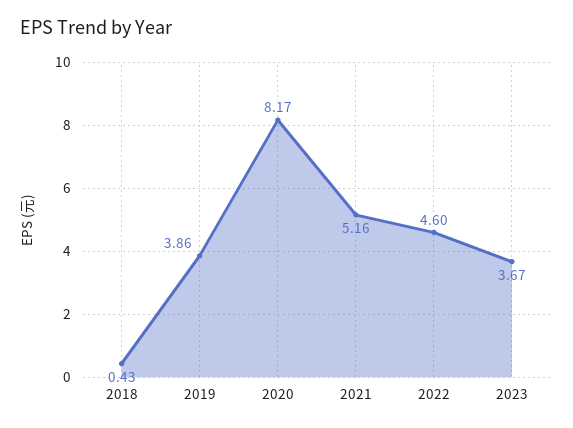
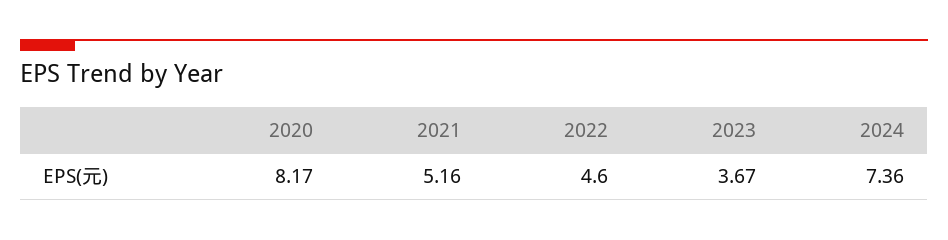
2018: 0.43 -> none
2019: 3.86 -> none
2024: none -> 7.36

